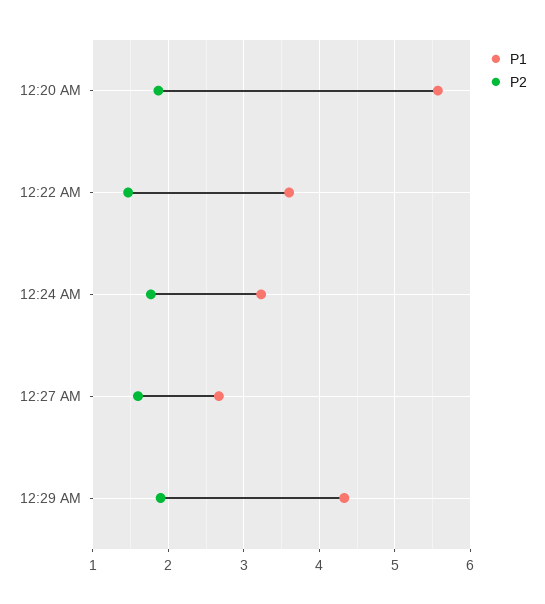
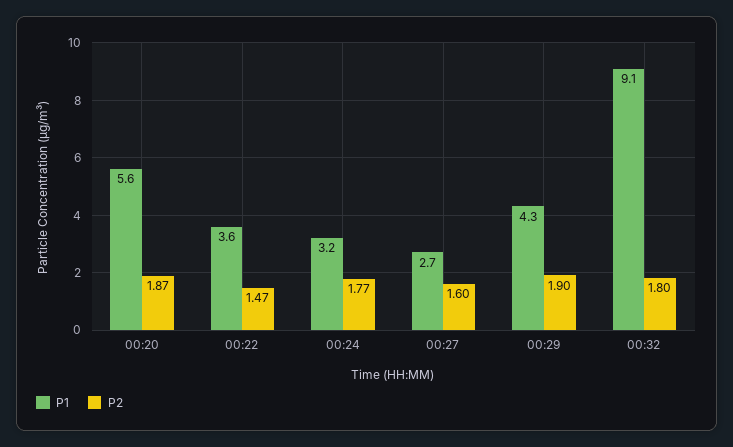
P1, 00:32: none -> 9.1
P2, 00:32: none -> 1.8

